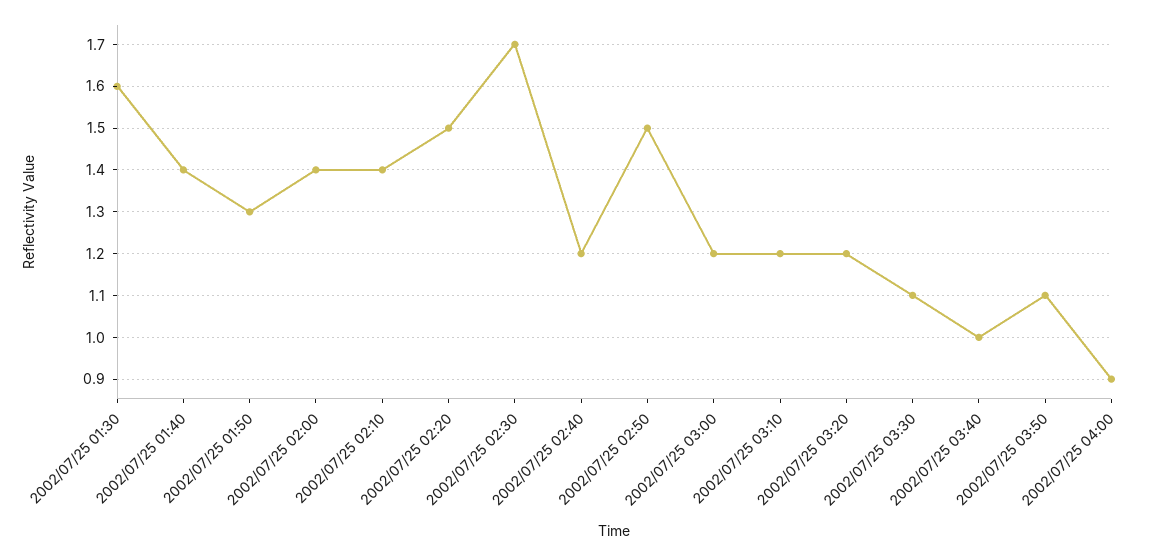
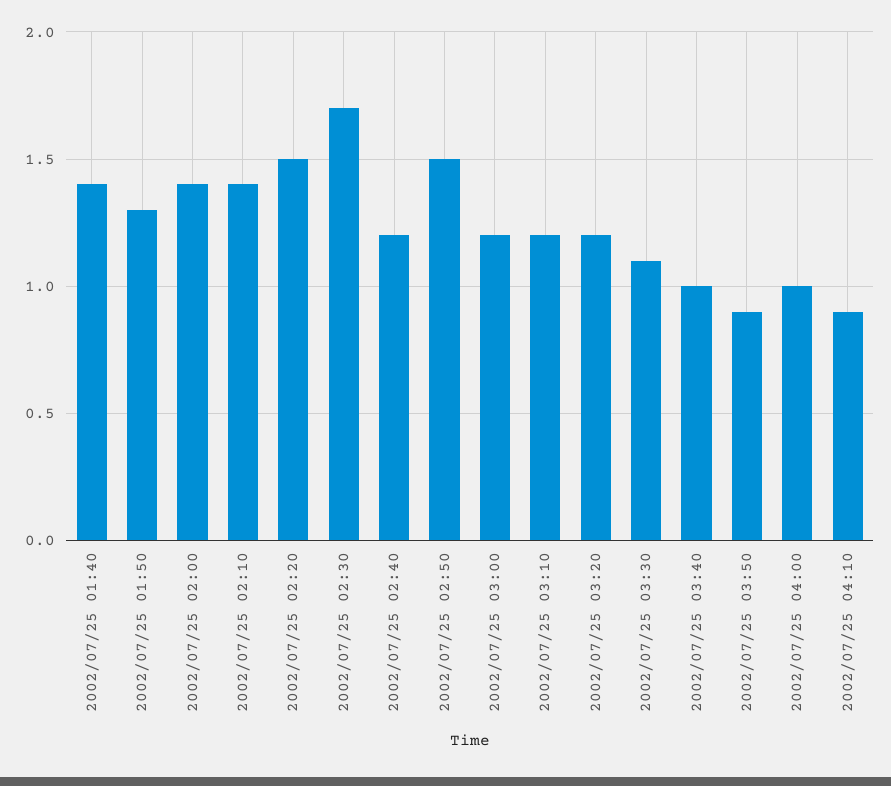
2002/07/25 01:30: 1.6 -> none
2002/07/25 03:50: 1.1 -> 0.9
2002/07/25 04:00: 0.9 -> 1
2002/07/25 04:10: none -> 0.9

